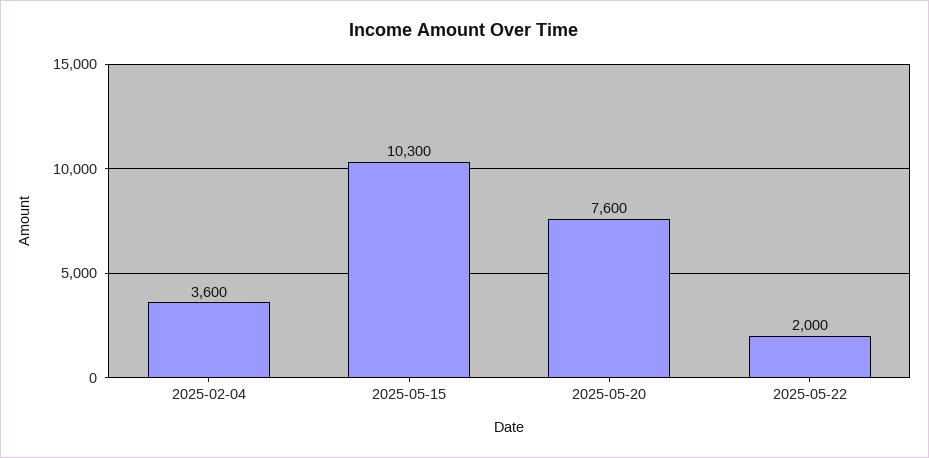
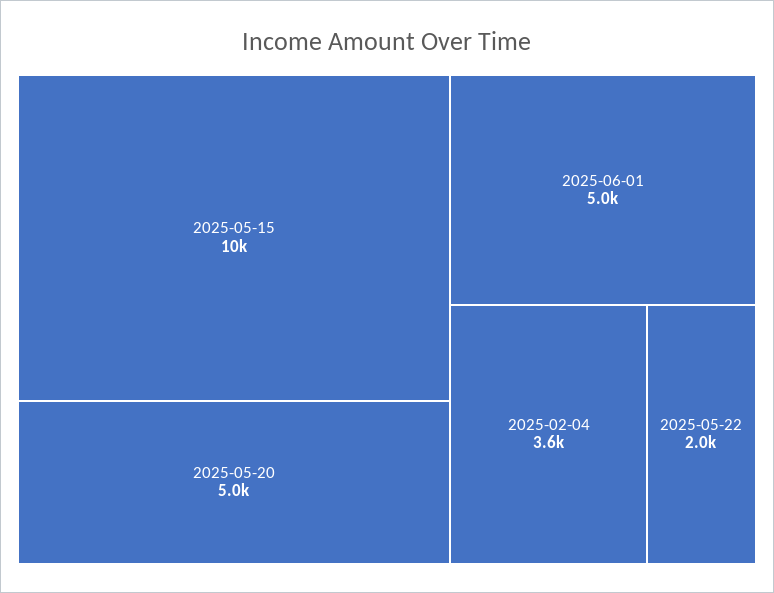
2025-05-20: 7600 -> 5000
2025-06-01: none -> 5000

